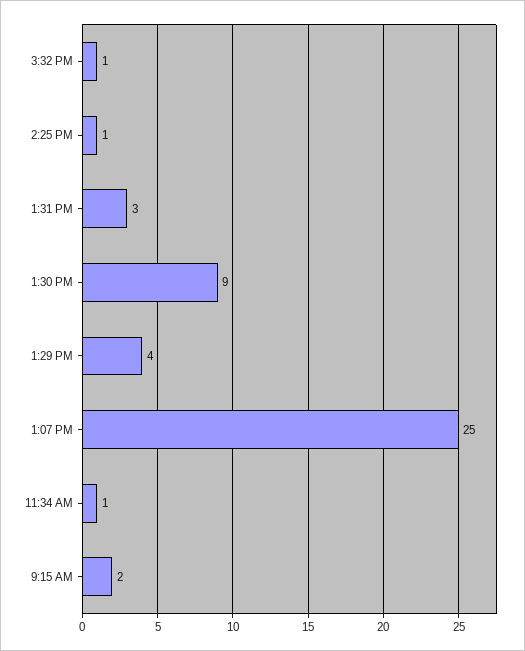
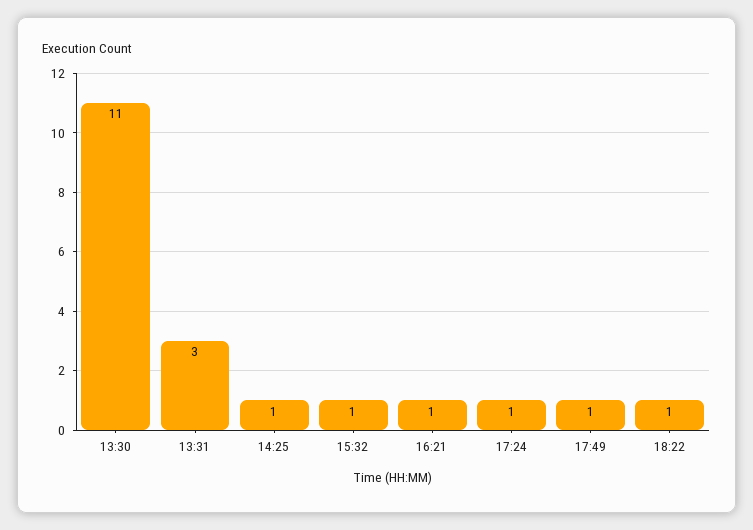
1:30 PM: 9 -> 11
1:29 PM: 4 -> none
1:07 PM: 25 -> none
11:34 AM: 1 -> none
9:15 AM: 2 -> none
16:21: none -> 1
17:24: none -> 1
17:49: none -> 1
18:22: none -> 1

